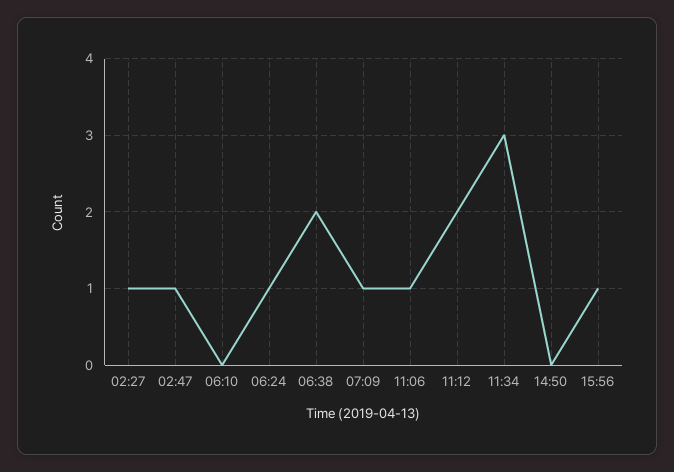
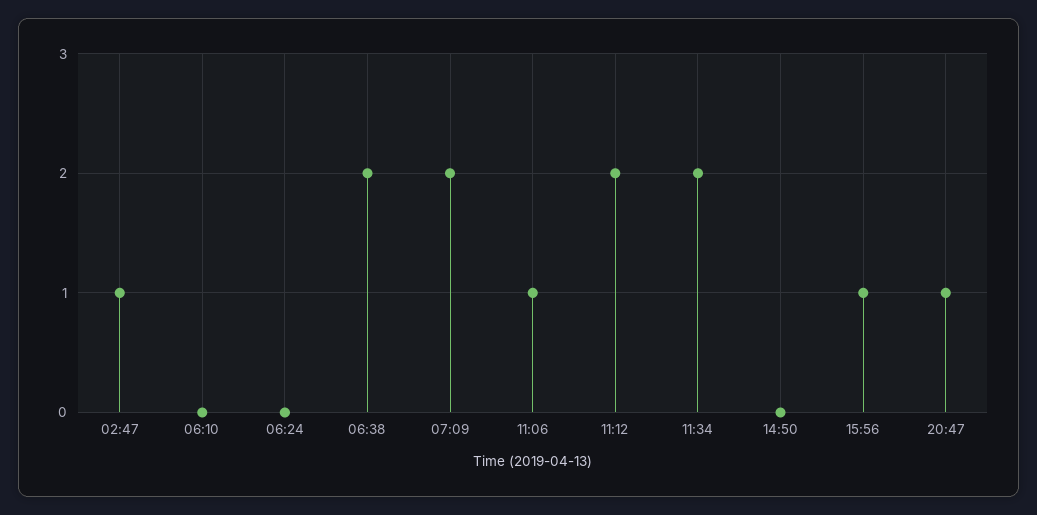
02:27: 1 -> none
06:24: 1 -> 0
07:09: 1 -> 2
11:34: 3 -> 2
20:47: none -> 1

